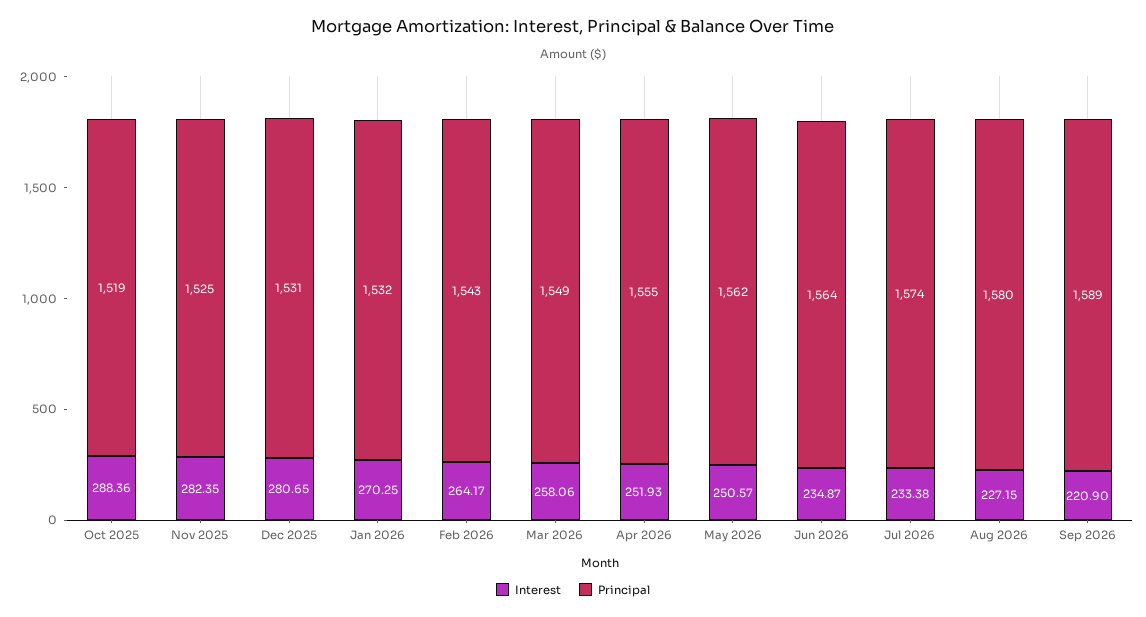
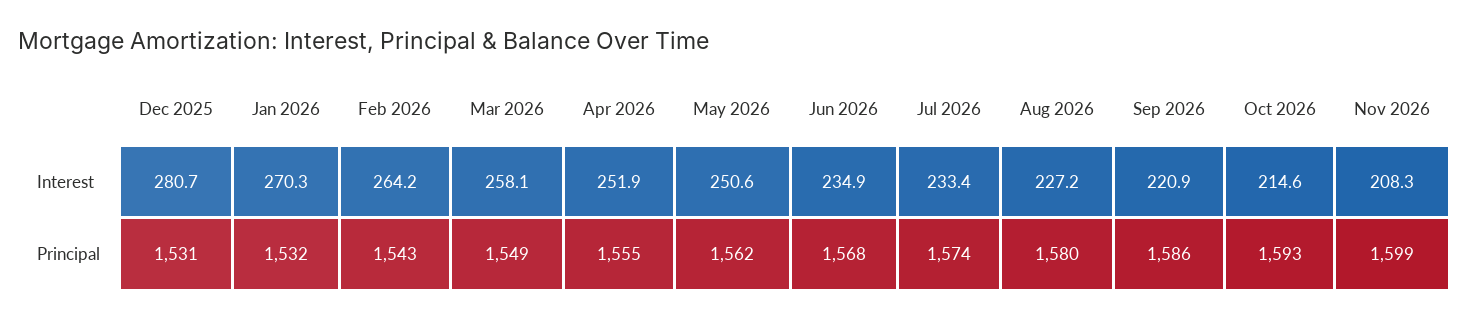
Interest, Oct 2025: 288.36 -> none
Principal, Oct 2025: 1519 -> none
Interest, Nov 2025: 282.35 -> none
Principal, Nov 2025: 1525 -> none
Principal, Jun 2026: 1564 -> 1568
Principal, Sep 2026: 1589 -> 1586
Interest, Oct 2026: none -> 214.6
Interest, Nov 2026: none -> 208.3
Principal, Oct 2026: none -> 1593
Principal, Nov 2026: none -> 1599

